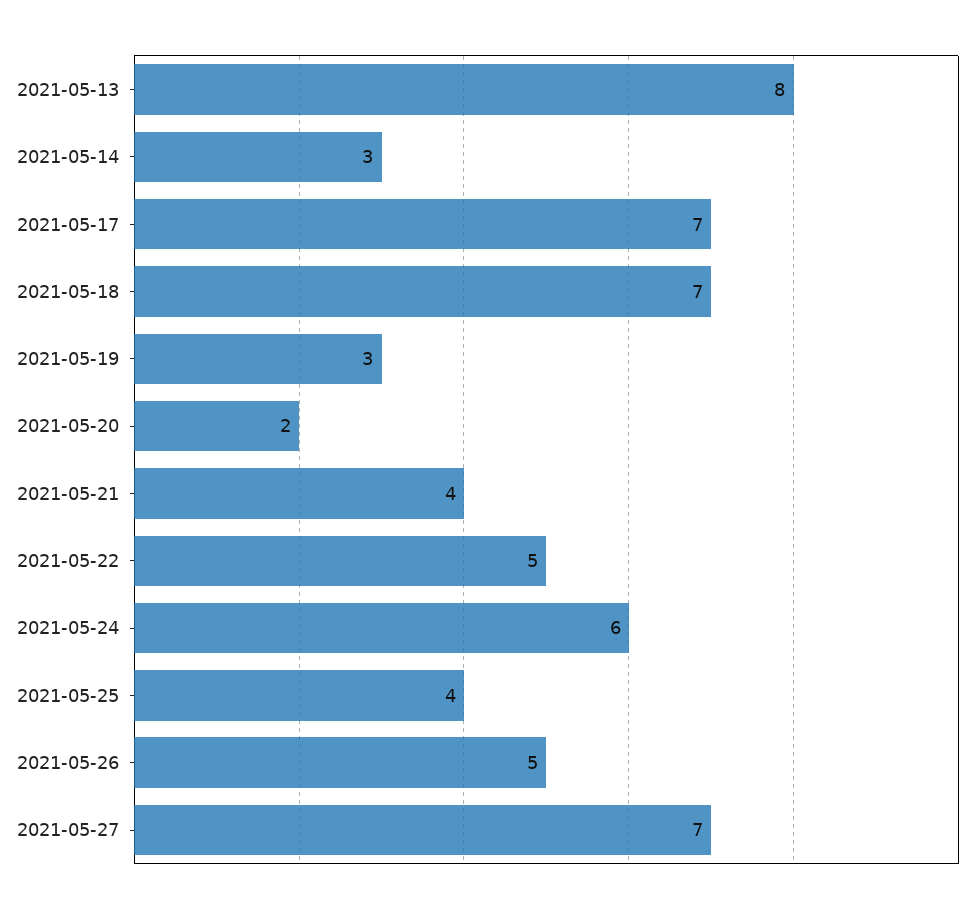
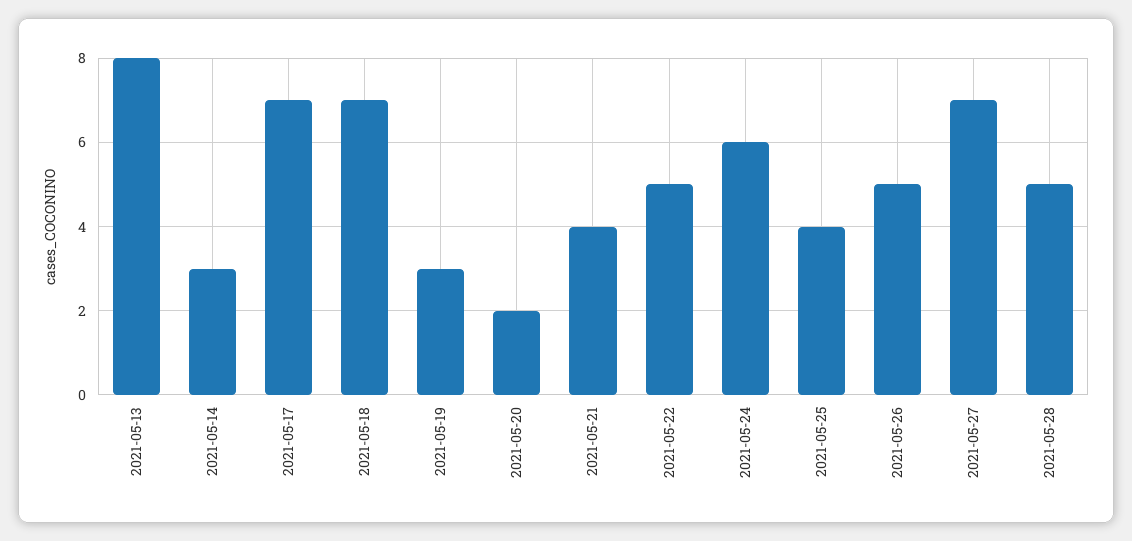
2021-05-28: none -> 5

